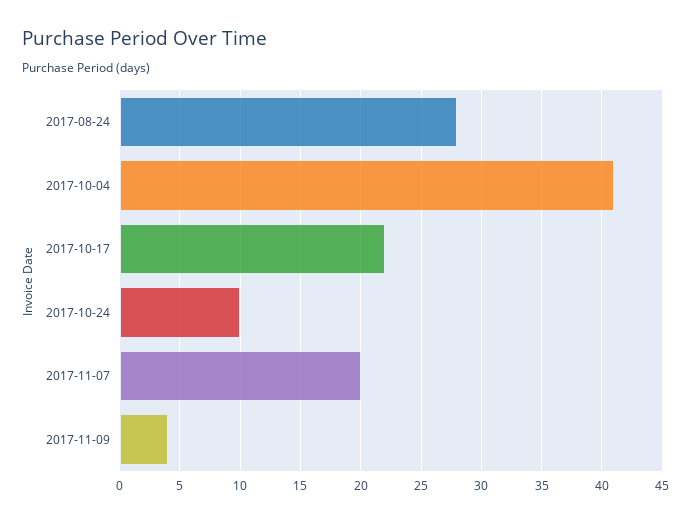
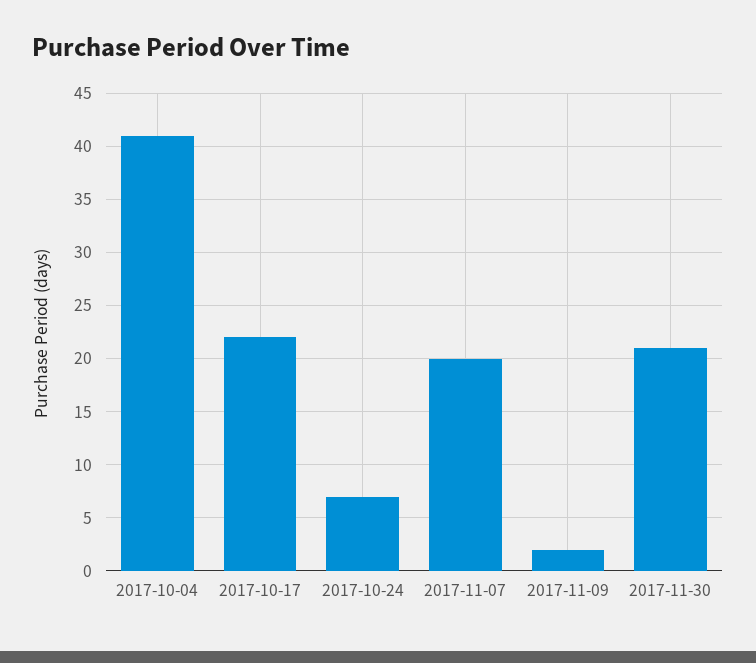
2017-08-24: 28 -> none
2017-10-24: 10 -> 7
2017-11-09: 4 -> 2
2017-11-30: none -> 21

